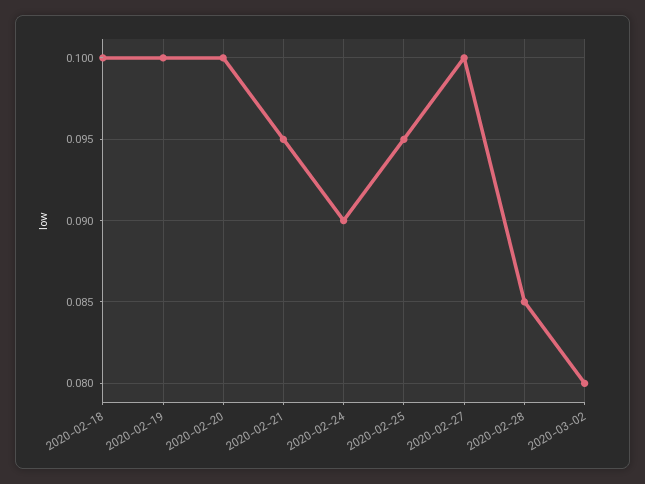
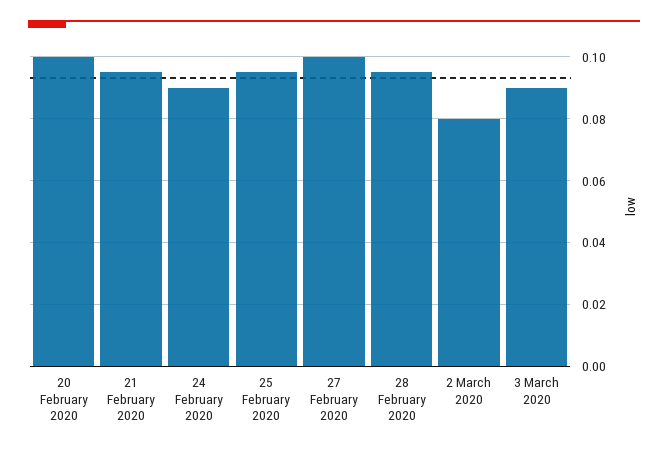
2020-02-18: 0.1 -> none
2020-02-19: 0.1 -> none
2020-02-28: 0.085 -> 0.095
3 March 2020: none -> 0.09

